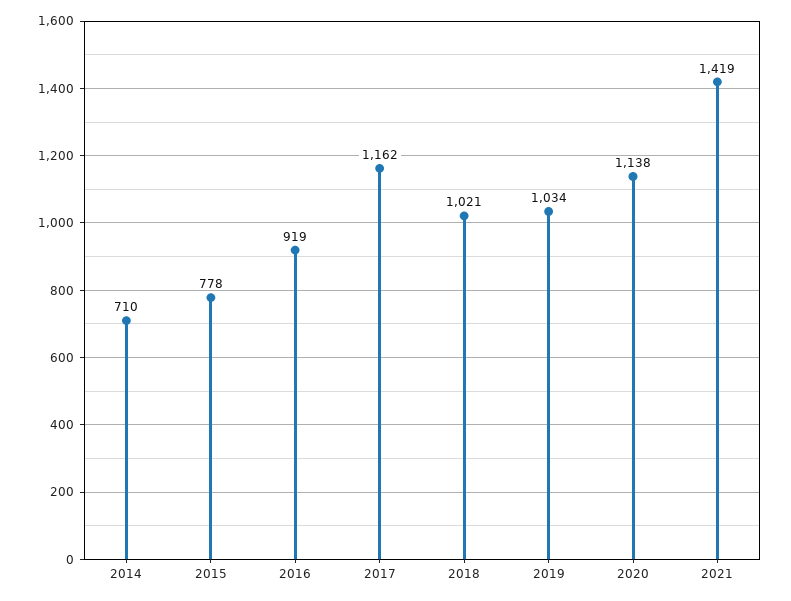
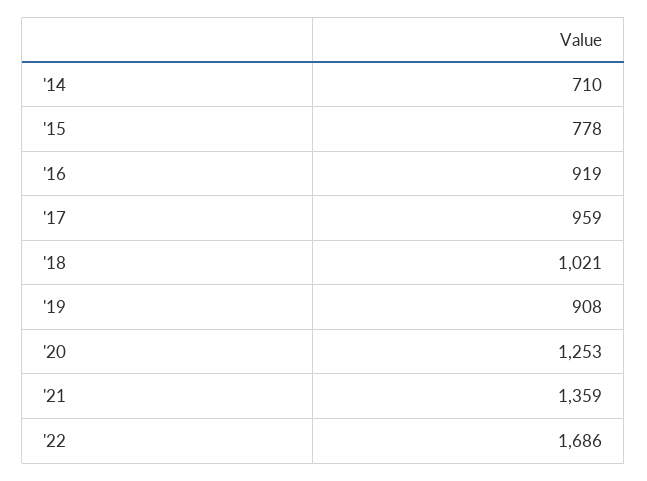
2017: 1162 -> 959
2019: 1034 -> 908
2020: 1138 -> 1253
2021: 1419 -> 1359
'22: none -> 1686

